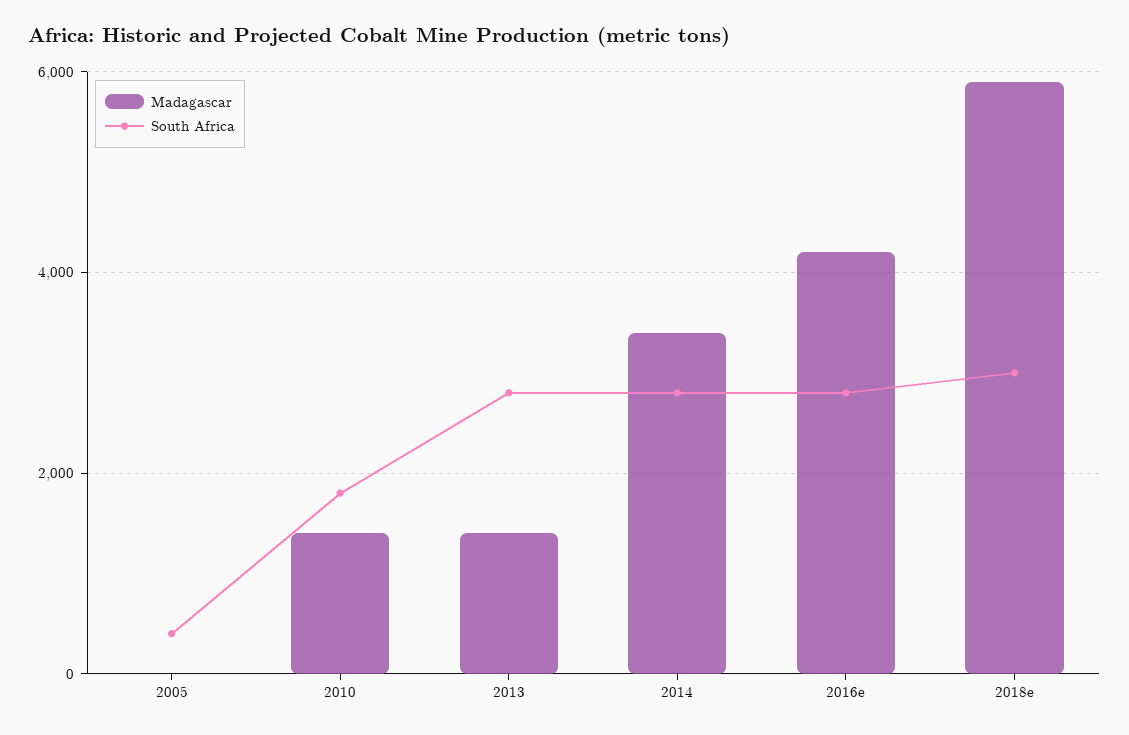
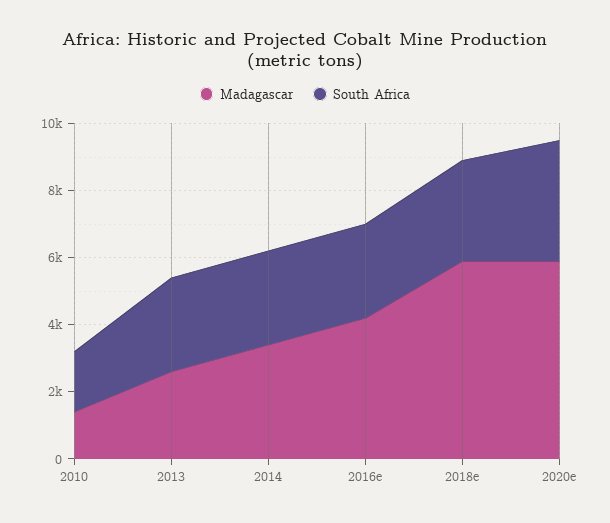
Madagascar, 2005: 0 -> none
South Africa, 2005: 400 -> none
Madagascar, 2013: 1400 -> 2500
Madagascar, 2020e: none -> 6000
South Africa, 2020e: none -> 3500

